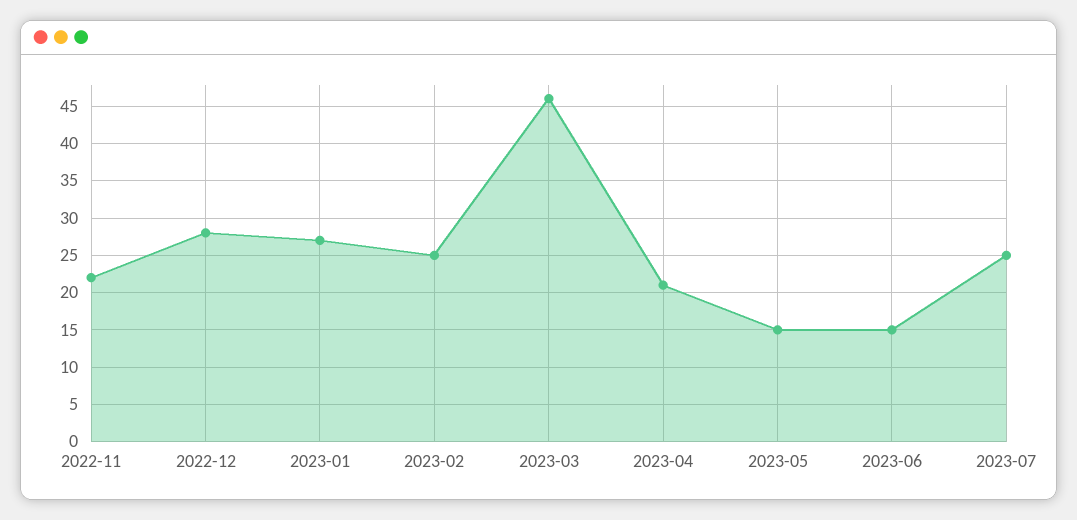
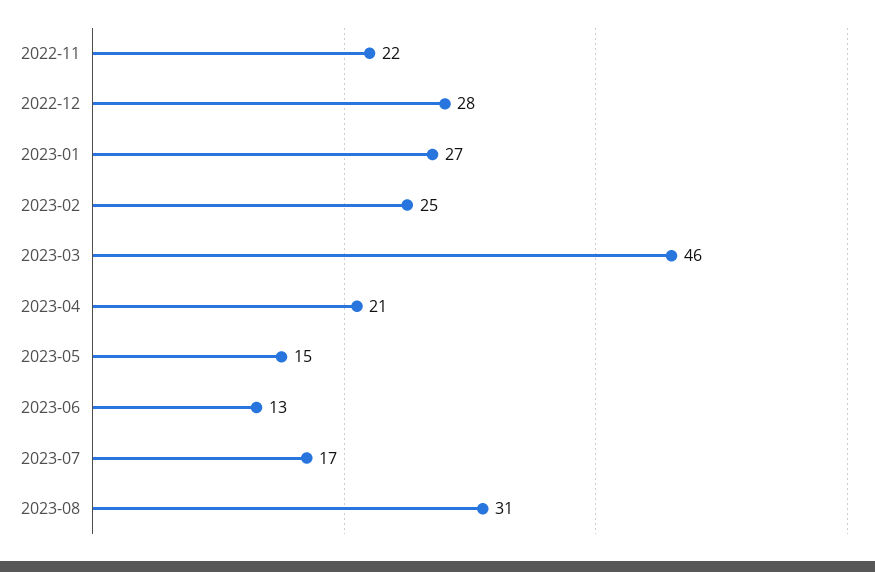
2023-06: 15 -> 13
2023-07: 25 -> 17
2023-08: none -> 31

